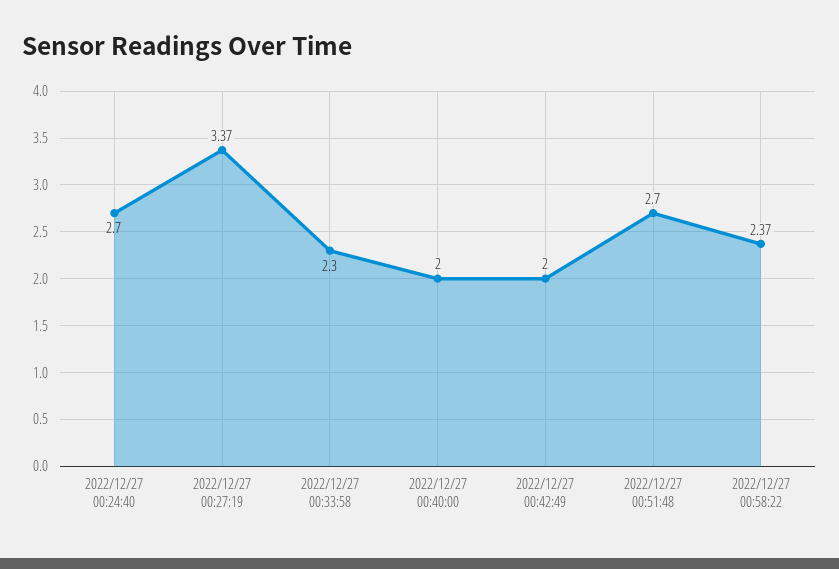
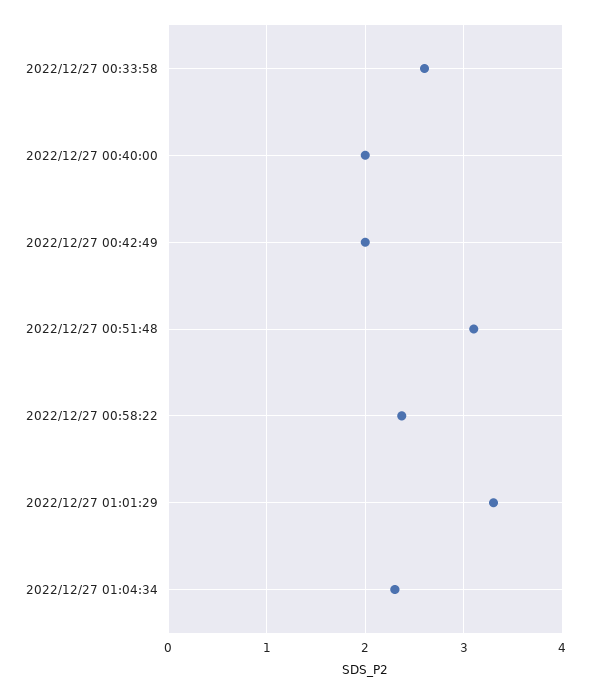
2022/12/27 00:24:40: 2.7 -> none
2022/12/27 00:27:19: 3.37 -> none
2022/12/27 00:33:58: 2.3 -> 2.6
2022/12/27 00:51:48: 2.7 -> 3.1
2022/12/27 01:01:29: none -> 3.3
2022/12/27 01:04:34: none -> 2.3

